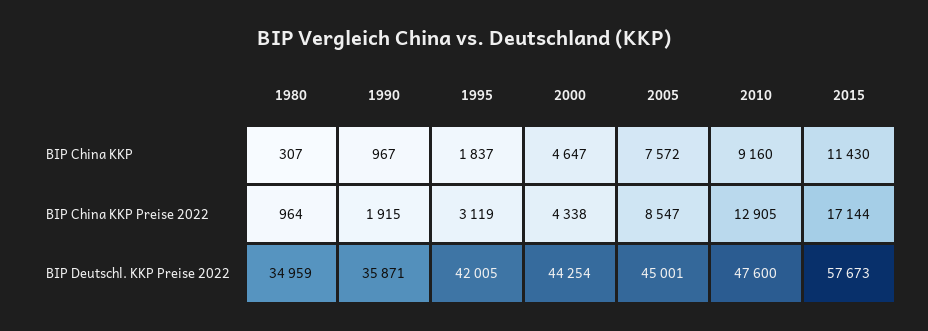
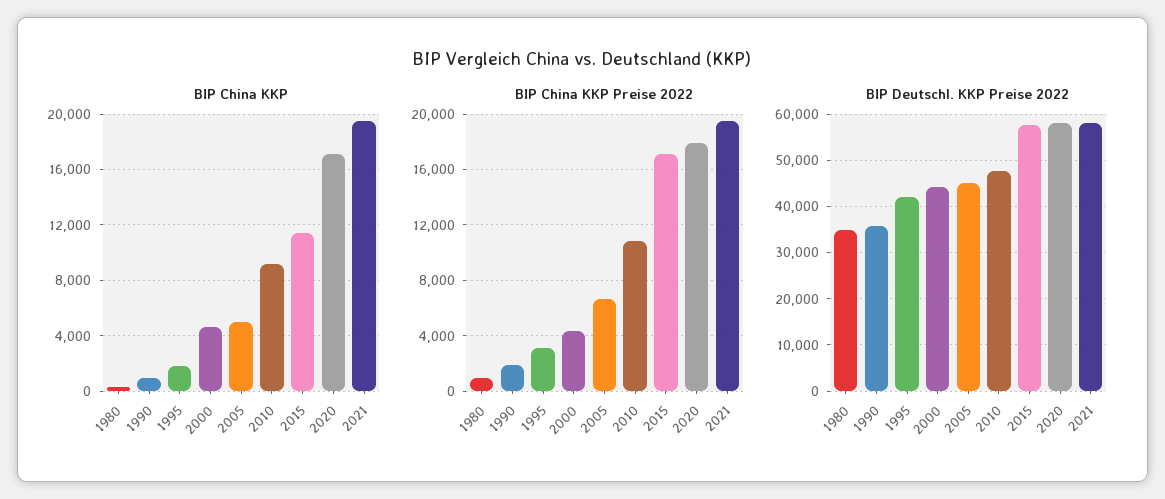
BIP China KKP, 2005: 7572 -> 5000
BIP China KKP Preise 2022, 2005: 8547 -> 6500
BIP China KKP Preise 2022, 2010: 12905 -> 11000
BIP China KKP, 2020: none -> 17000
BIP China KKP, 2021: none -> 19500
BIP China KKP Preise 2022, 2020: none -> 18000
BIP China KKP Preise 2022, 2021: none -> 19500
BIP Deutschl. KKP Preise 2022, 2020: none -> 58000
BIP Deutschl. KKP Preise 2022, 2021: none -> 58000

